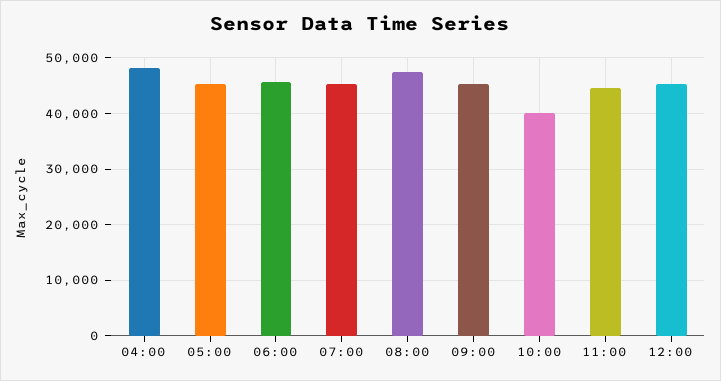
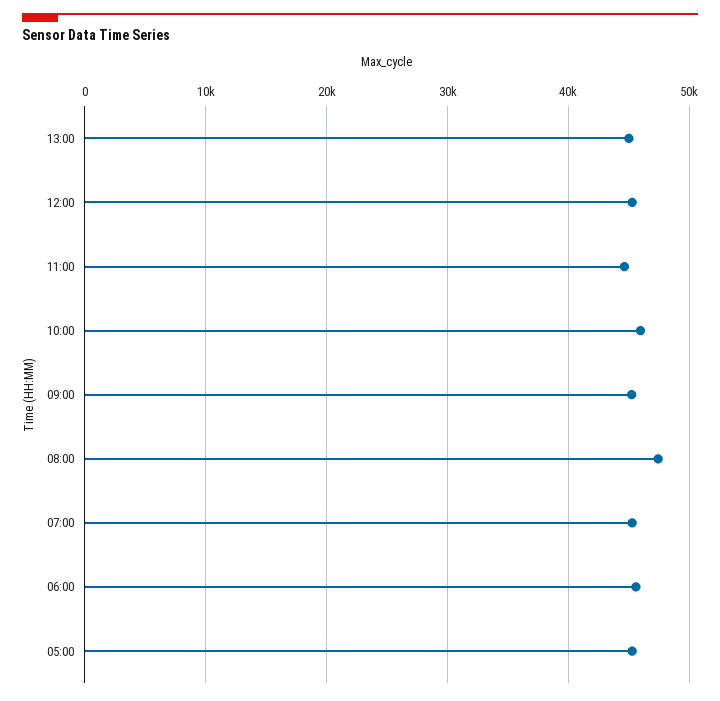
04:00: 48000 -> none
10:00: 40000 -> 46000
13:00: none -> 45000

